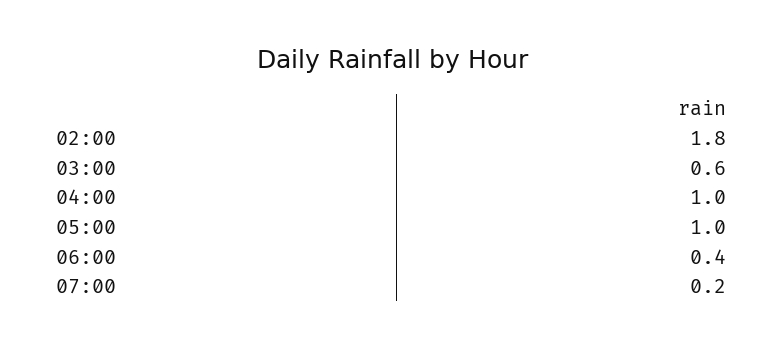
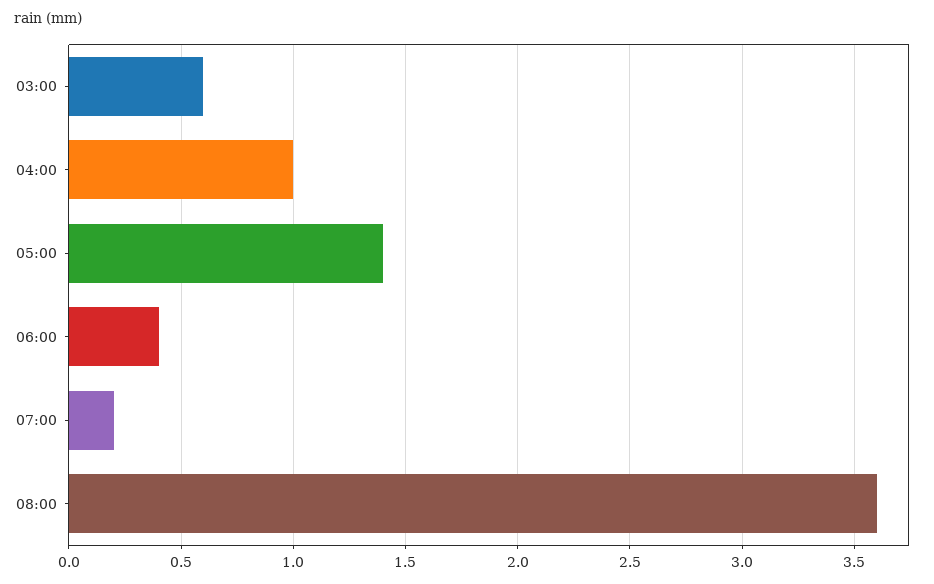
02:00: 1.8 -> none
05:00: 1 -> 1.4
08:00: none -> 3.6

